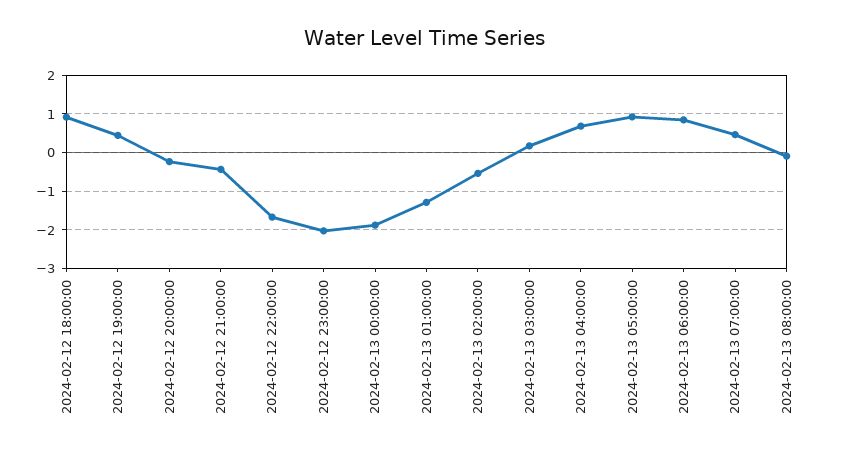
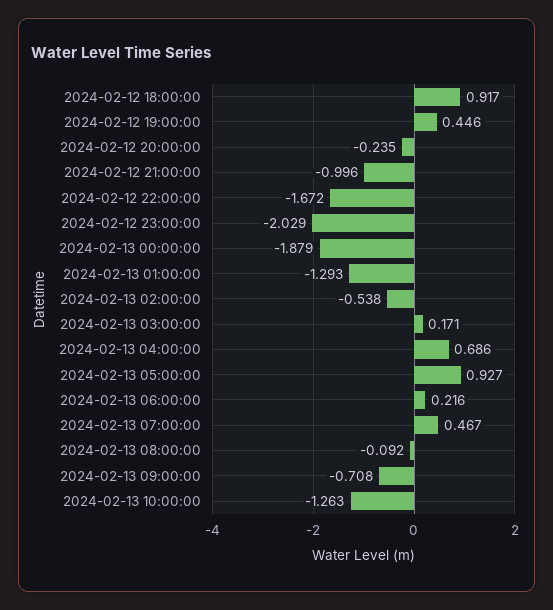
2024-02-12 21:00:00: -0.4 -> -0.996
2024-02-13 06:00:00: 0.8 -> 0.216
2024-02-13 09:00:00: none -> -0.708
2024-02-13 10:00:00: none -> -1.263

